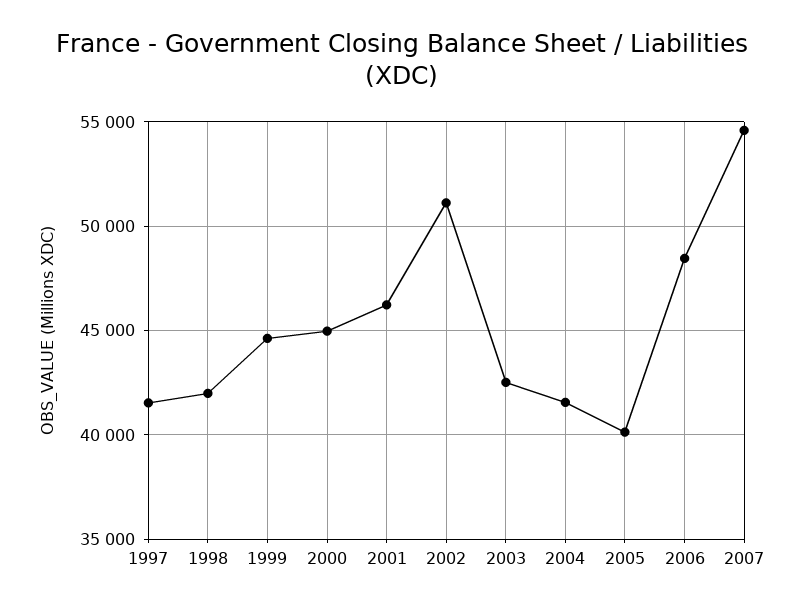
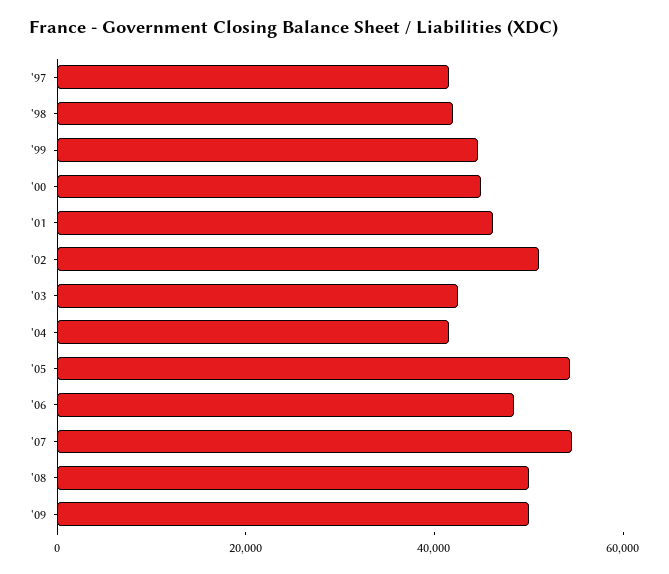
2005: 40000 -> 55000
'08: none -> 50000
'09: none -> 50000

